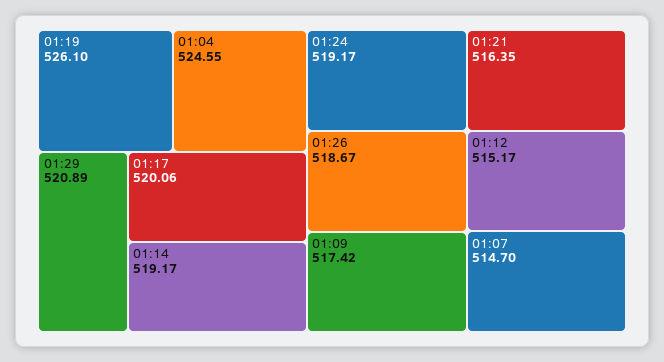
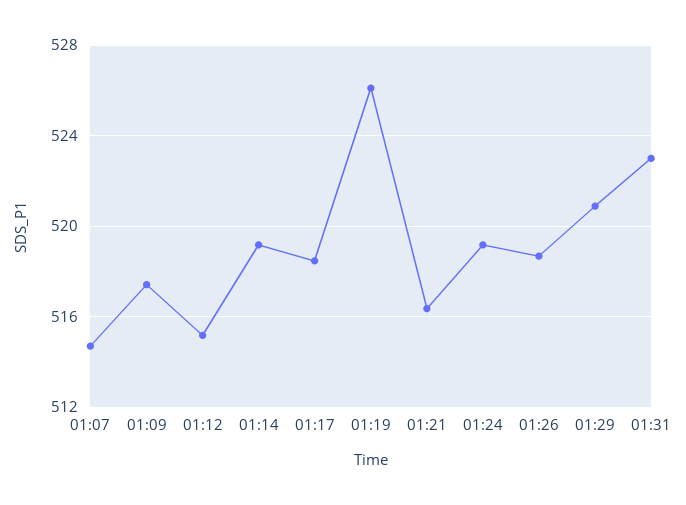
01:04: 524.55 -> none
01:17: 520.06 -> 518.5
01:31: none -> 523

